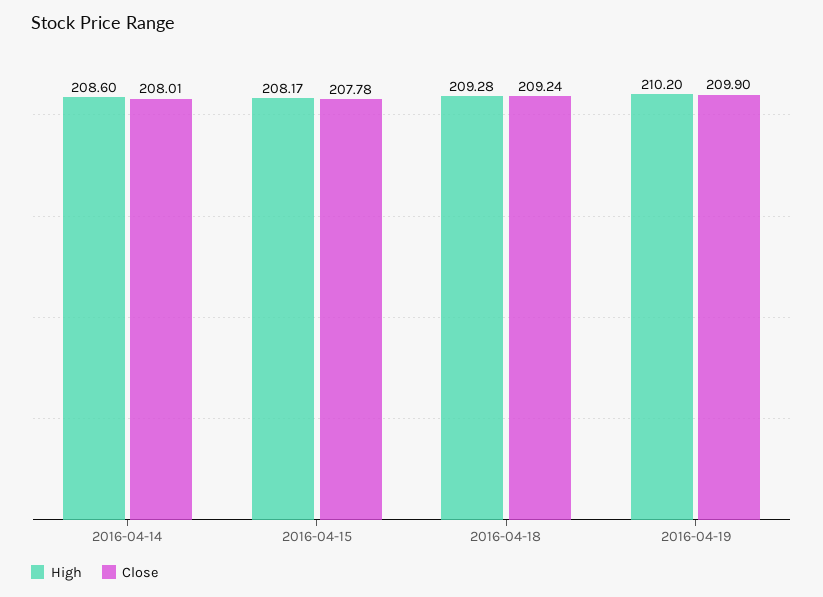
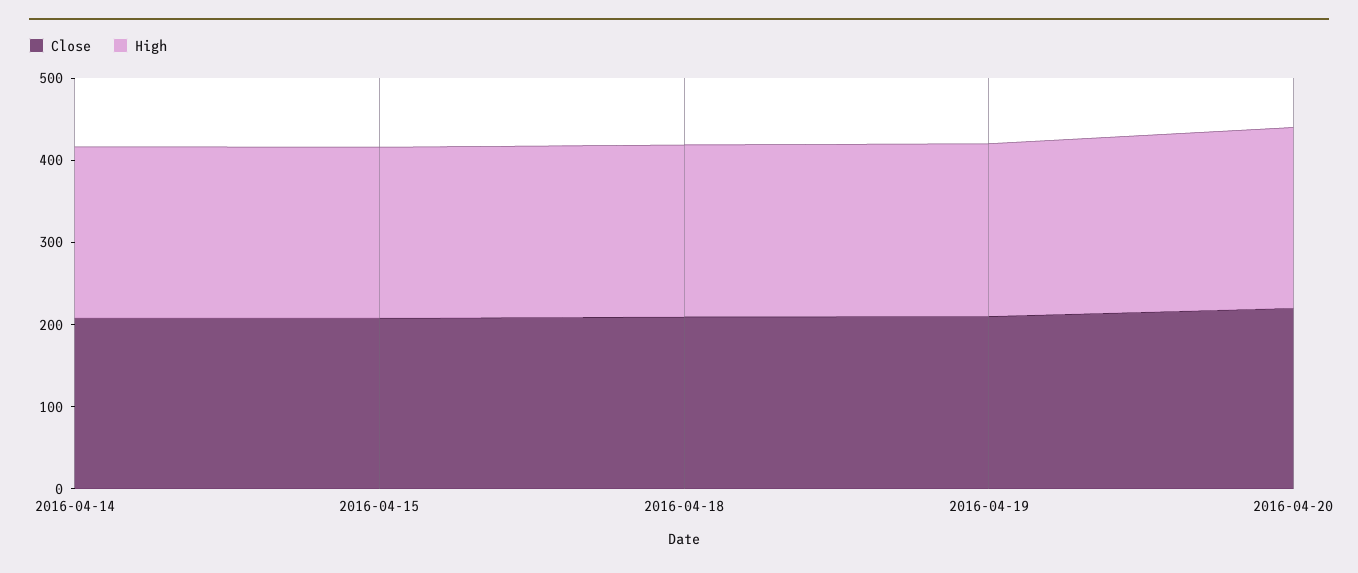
Close, 2016-04-20: none -> 220
High, 2016-04-20: none -> 220

